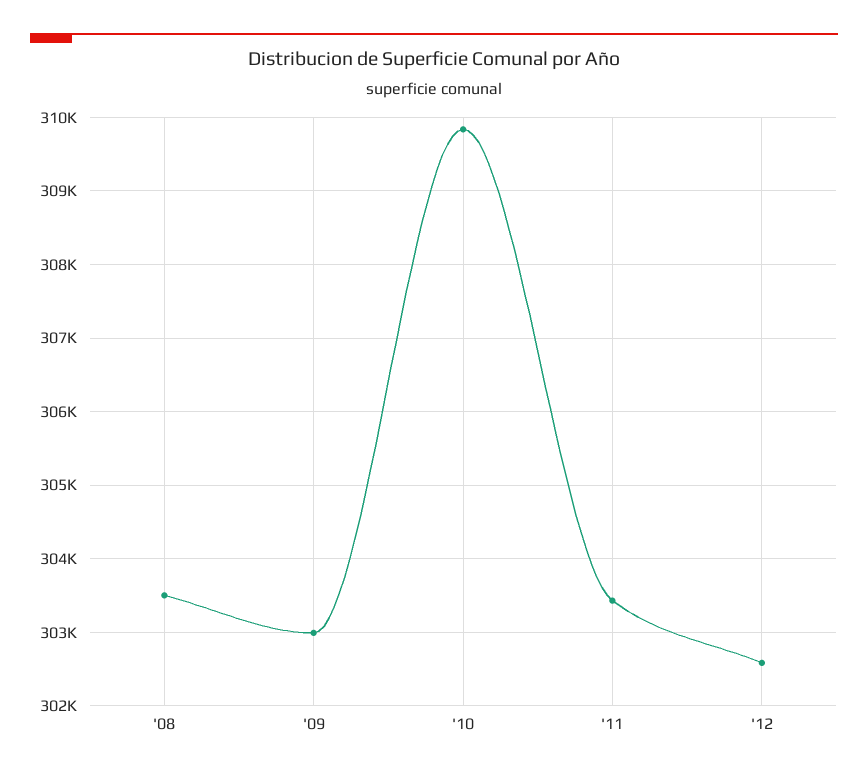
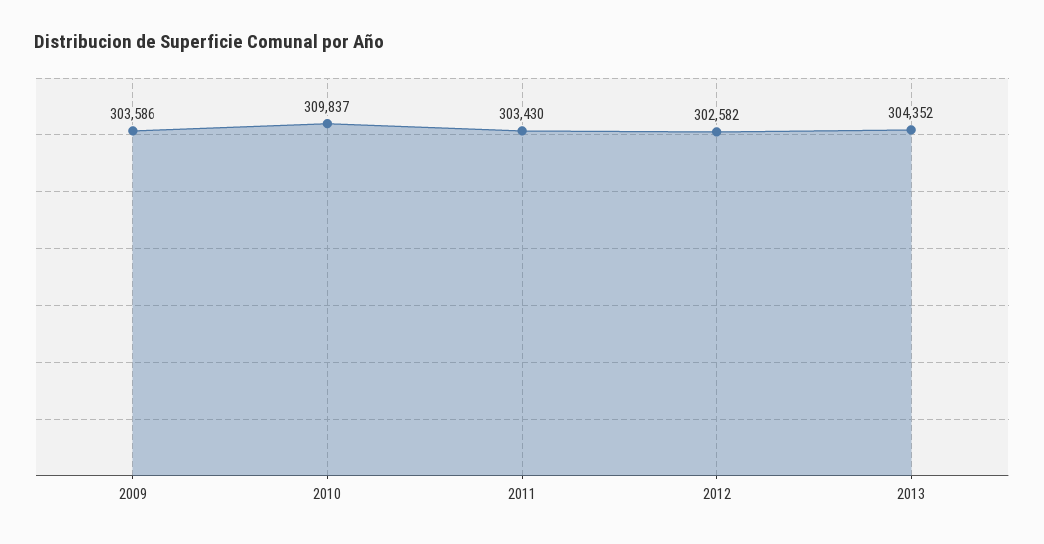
'08: 303500 -> none
'09: 303000 -> 303586
2013: none -> 304352

